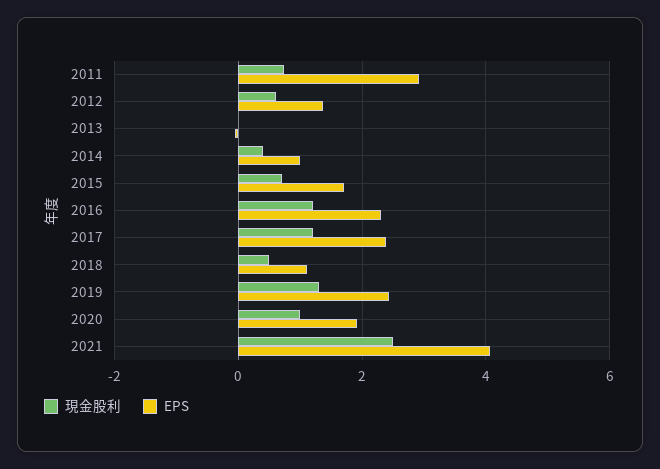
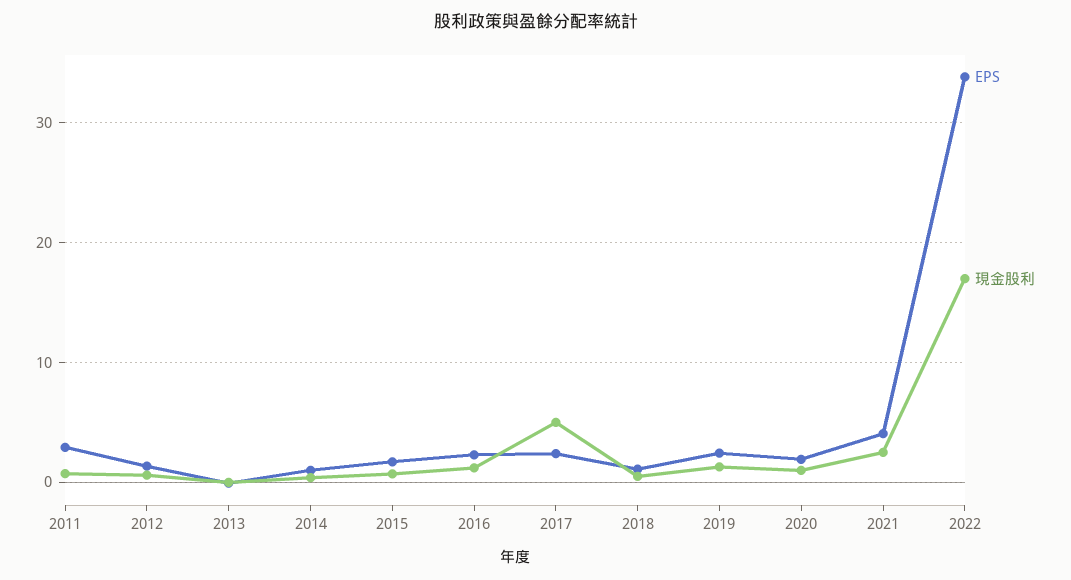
現金股利, 2017: 1.2 -> 5
EPS, 2022: none -> 34
現金股利, 2022: none -> 17

